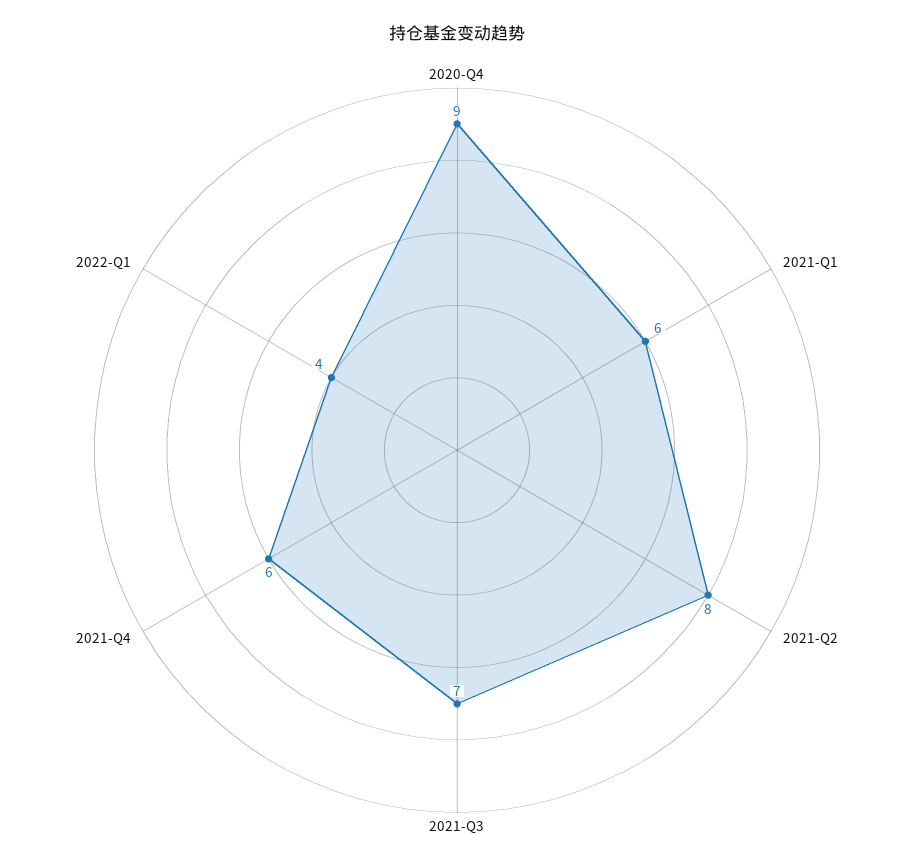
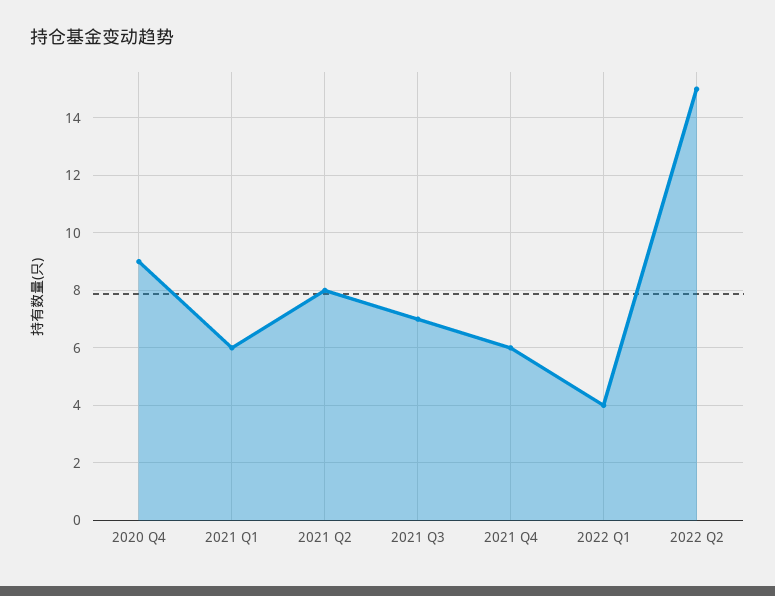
2022 Q2: none -> 15

